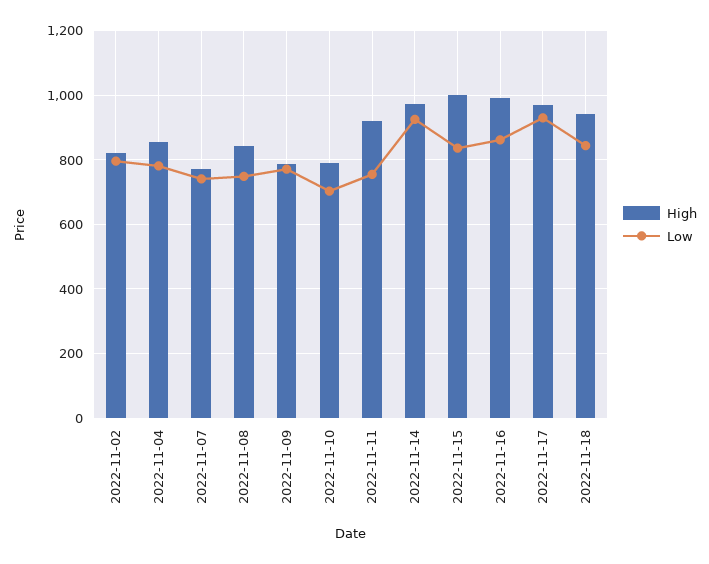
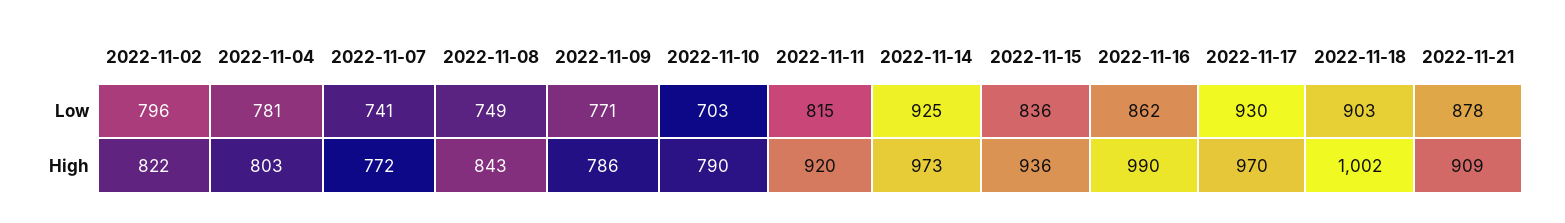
High, 2022-11-04: 860 -> 803
Low, 2022-11-11: 760 -> 815
High, 2022-11-15: 1000 -> 936
High, 2022-11-18: 940 -> 1002
Low, 2022-11-18: 840 -> 903
Low, 2022-11-21: none -> 878
High, 2022-11-21: none -> 909

